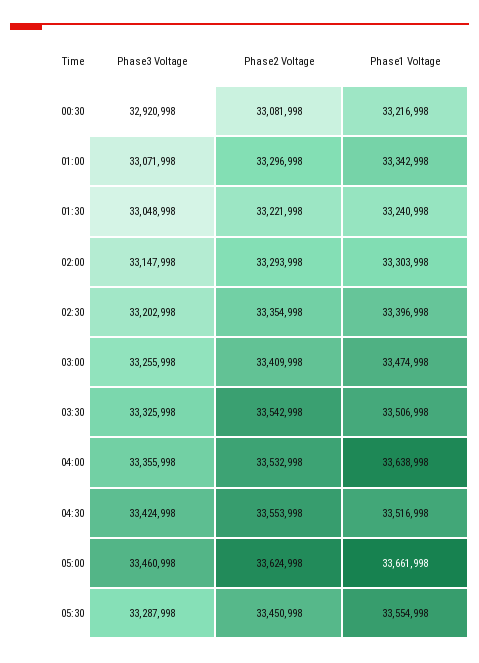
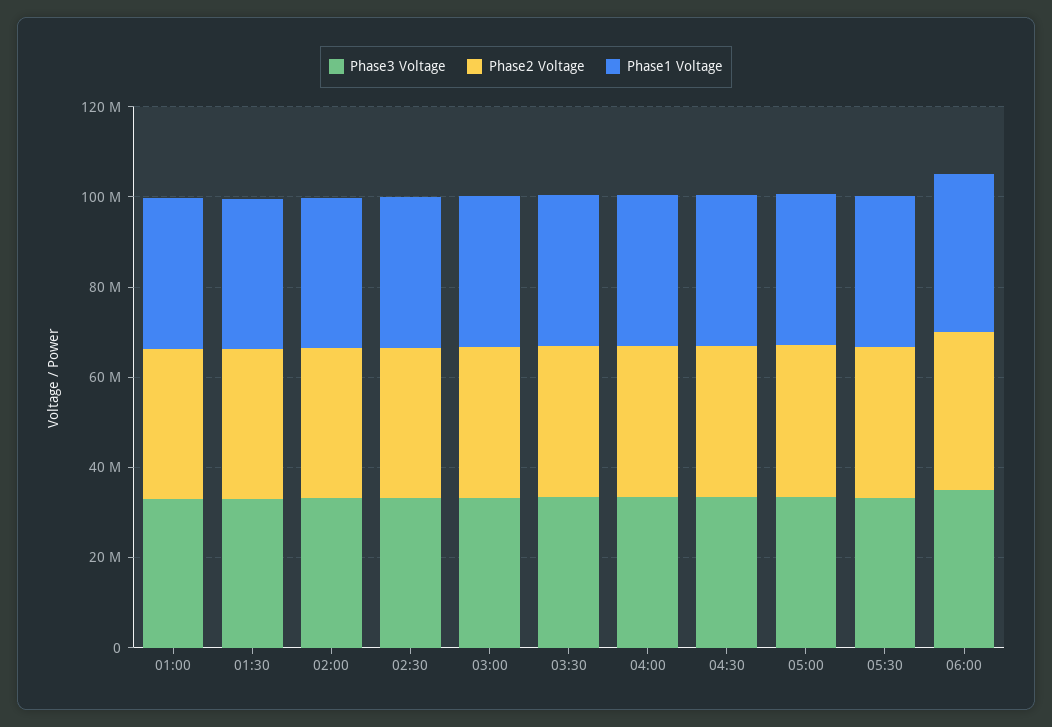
Phase3 Voltage, 00:30: 32920998 -> none
Phase2 Voltage, 00:30: 33081998 -> none
Phase1 Voltage, 00:30: 33216998 -> none
Phase3 Voltage, 06:00: none -> 35000000
Phase2 Voltage, 06:00: none -> 35000000
Phase1 Voltage, 06:00: none -> 35000000

